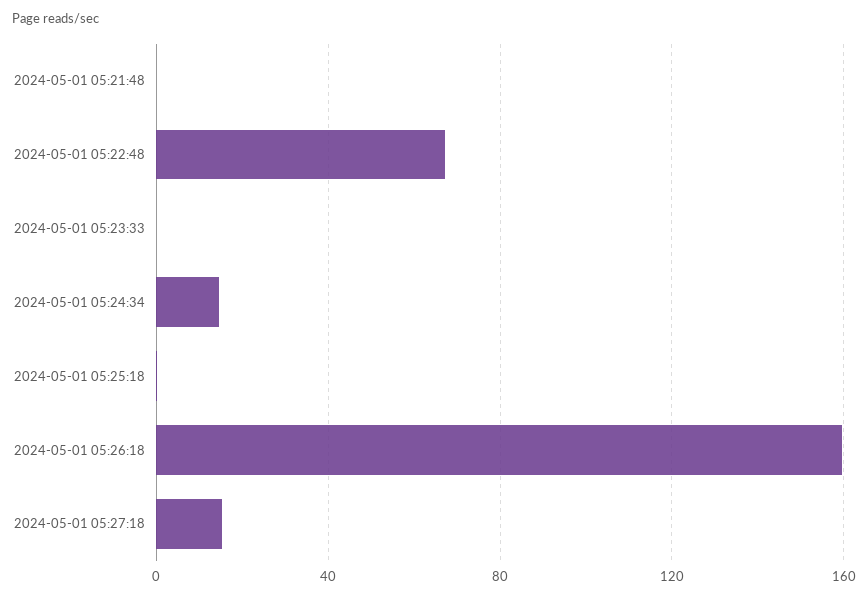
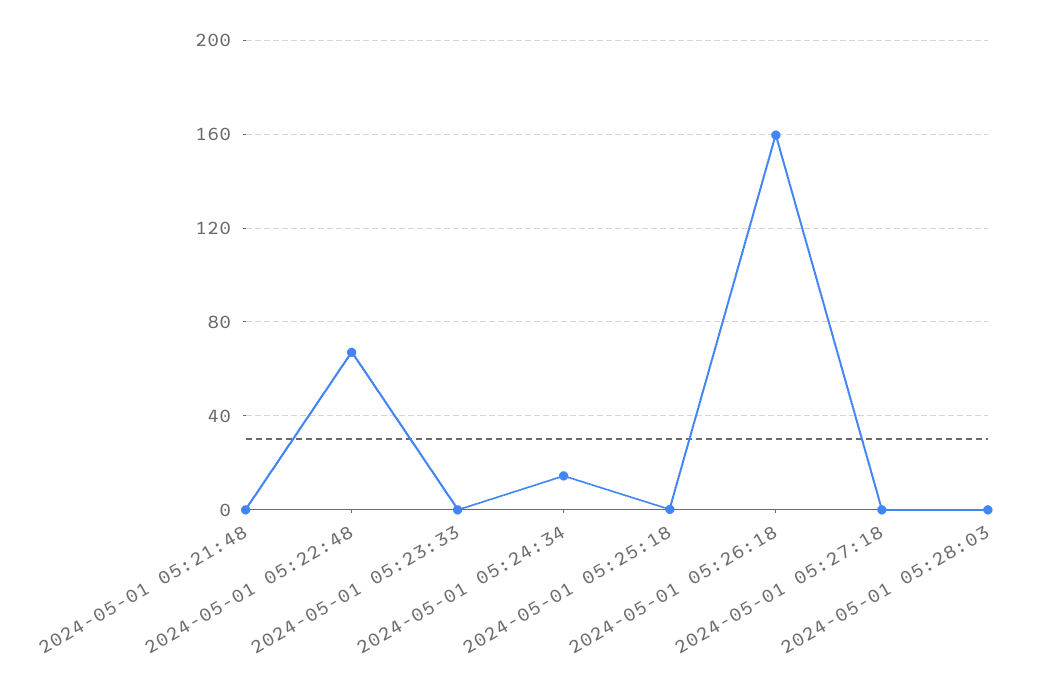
2024-05-01 05:27:18: 15 -> 0
2024-05-01 05:28:03: none -> 0

